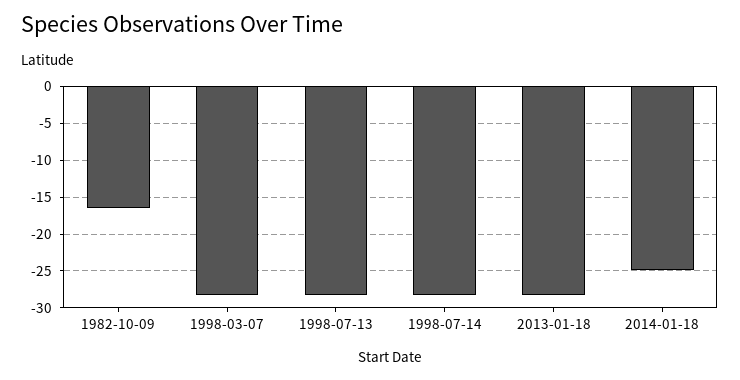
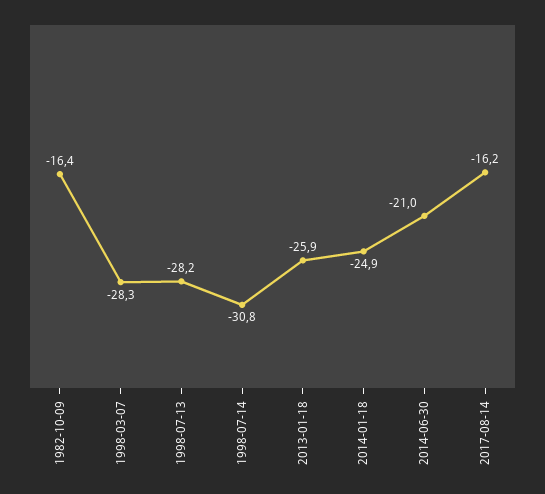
1998-07-14: -28 -> -30.8
2013-01-18: -28 -> -25.9
2014-06-30: none -> -21
2017-08-14: none -> -16.2

